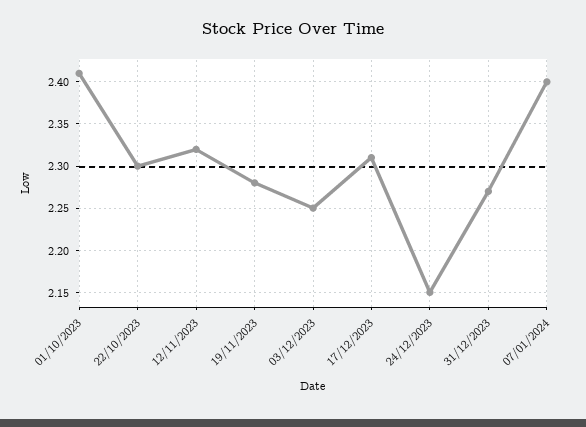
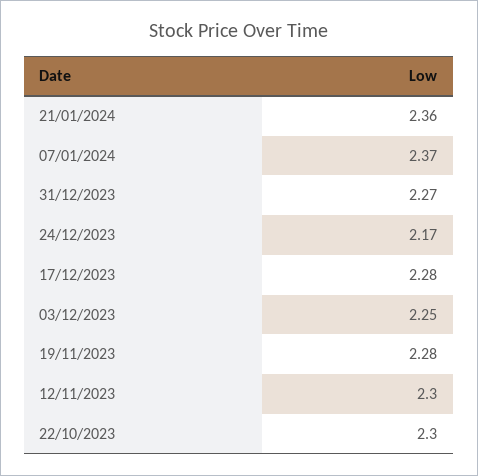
01/10/2023: 2.41 -> none
12/11/2023: 2.32 -> 2.3
17/12/2023: 2.31 -> 2.28
24/12/2023: 2.15 -> 2.17
07/01/2024: 2.4 -> 2.37
21/01/2024: none -> 2.36

